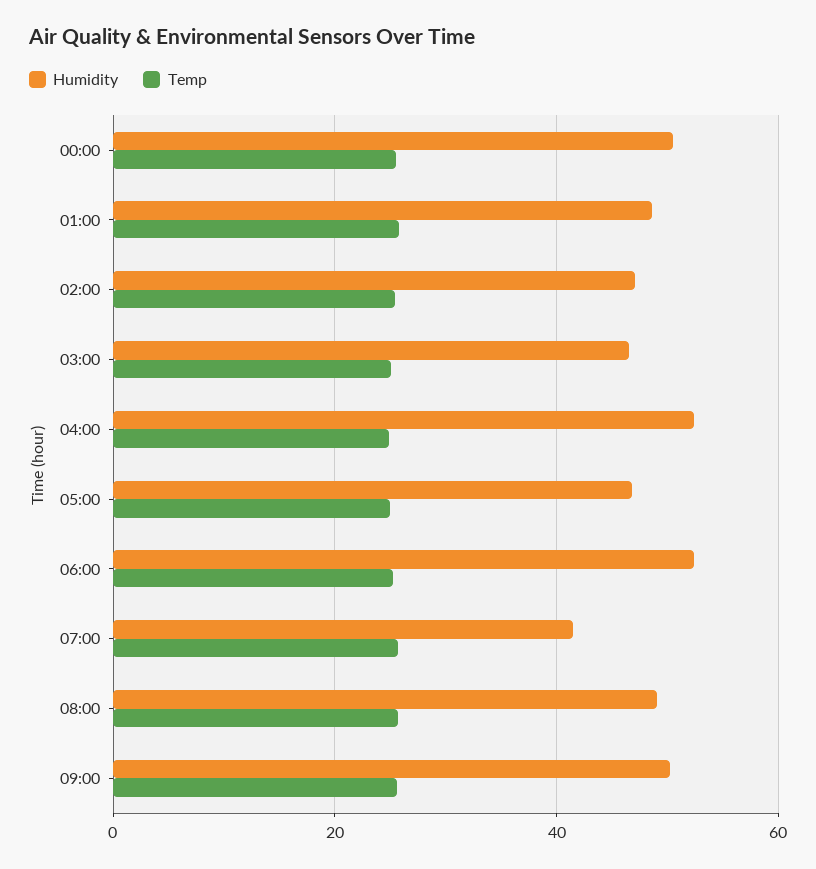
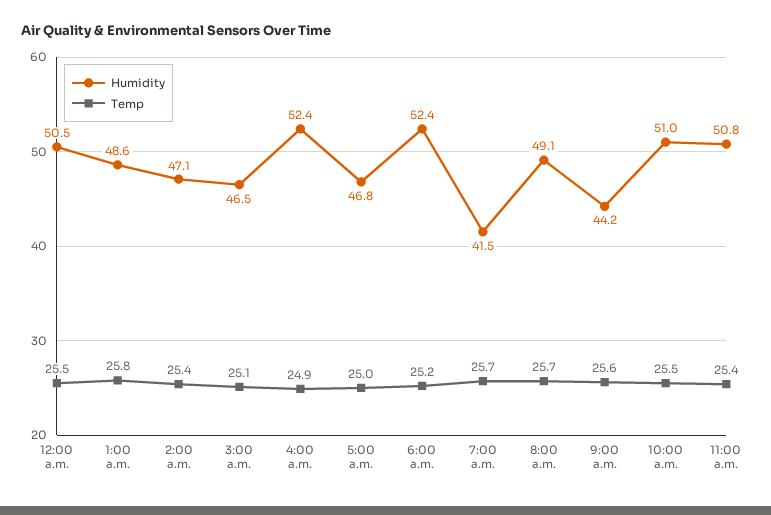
Humidity, 09:00: 50 -> 44.2
Humidity, 10:00 a.m.: none -> 51
Temp, 10:00 a.m.: none -> 25.5
Humidity, 11:00 a.m.: none -> 50.8
Temp, 11:00 a.m.: none -> 25.4

